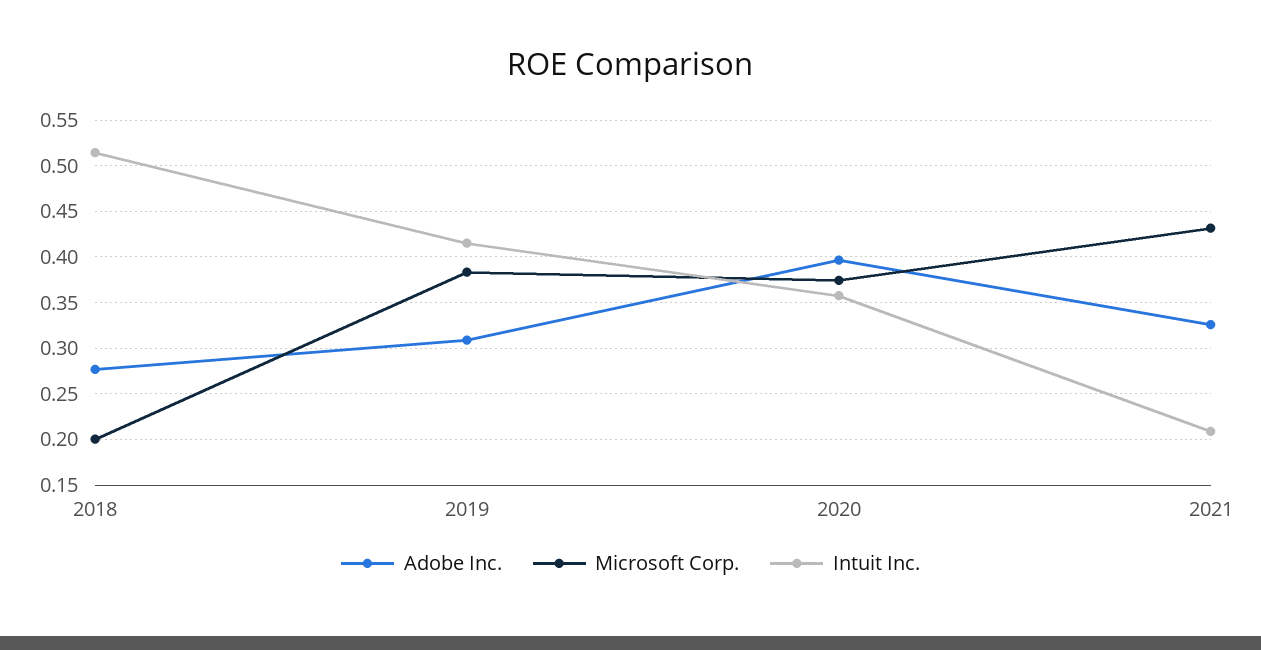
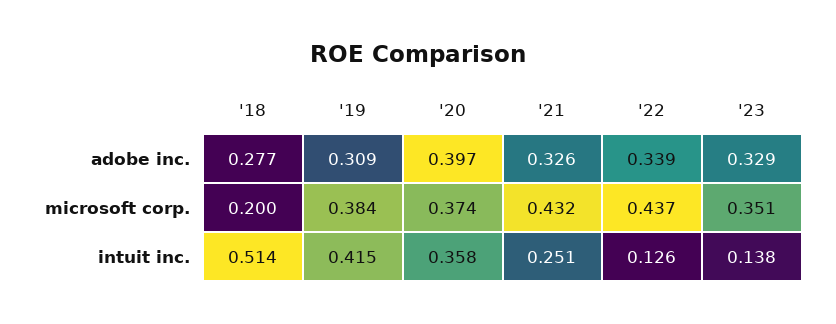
Intuit Inc., 2021: 0.21 -> 0.251
Adobe Inc., '22: none -> 0.339
Adobe Inc., '23: none -> 0.329
Microsoft Corp., '22: none -> 0.437
Microsoft Corp., '23: none -> 0.351
Intuit Inc., '22: none -> 0.126
Intuit Inc., '23: none -> 0.138

